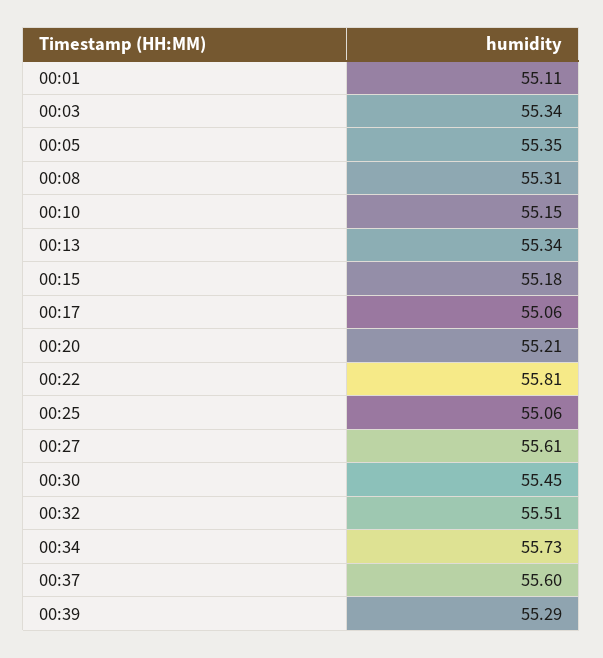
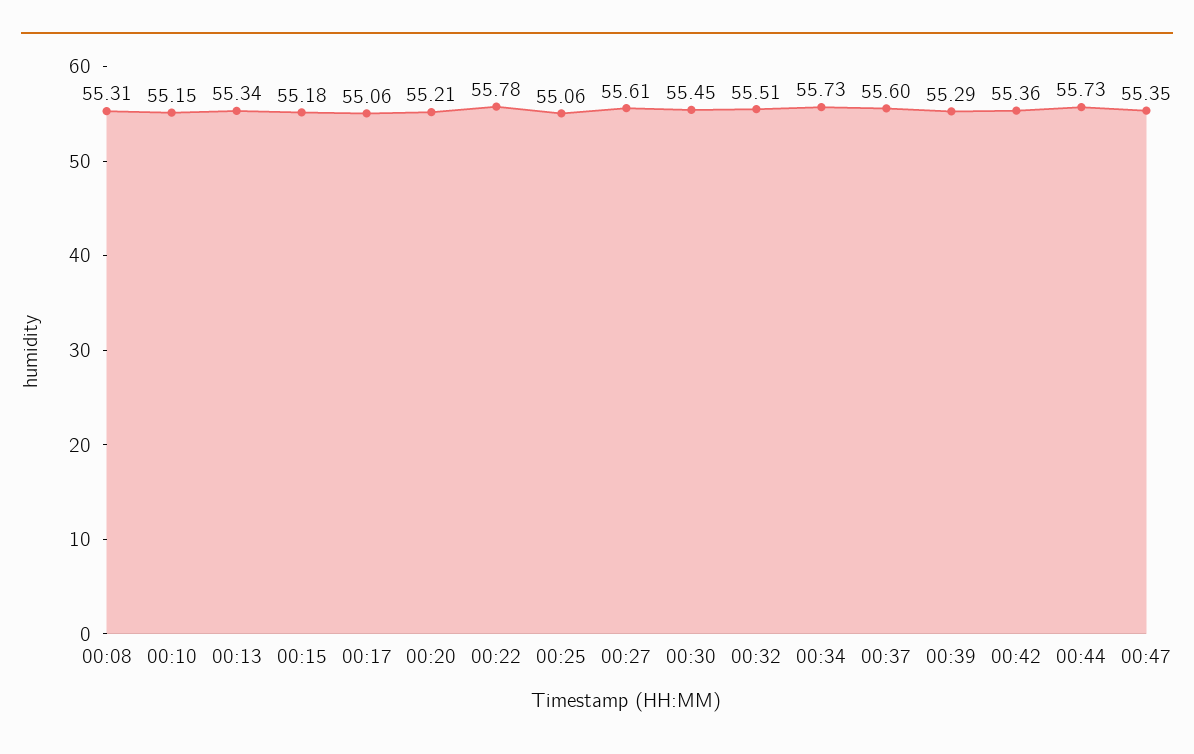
00:01: 55.11 -> none
00:03: 55.34 -> none
00:05: 55.35 -> none
00:22: 55.81 -> 55.78
00:42: none -> 55.36
00:44: none -> 55.73
00:47: none -> 55.35

